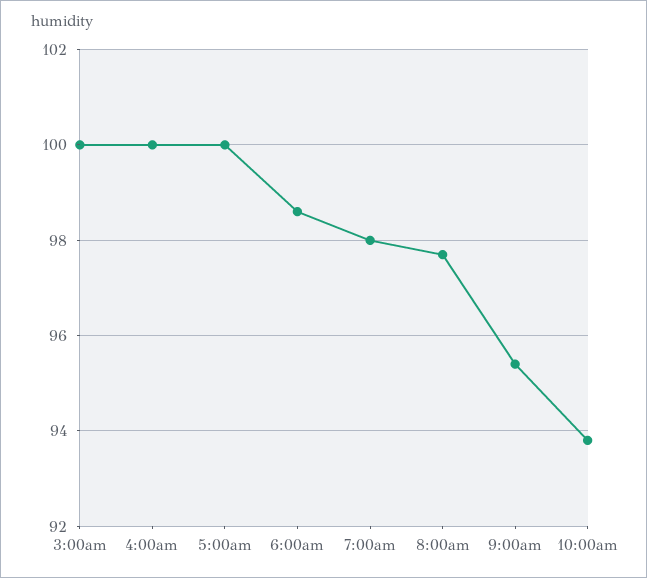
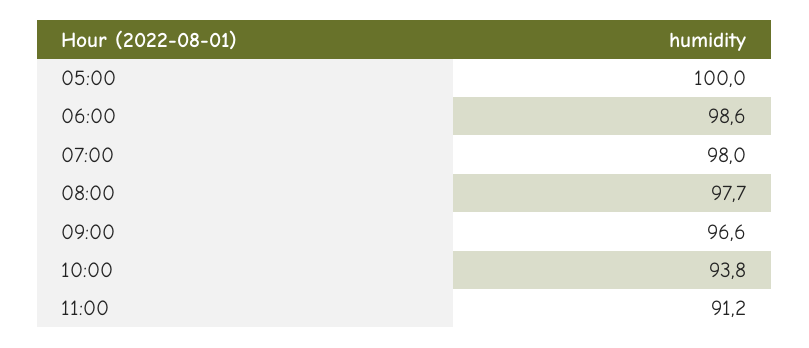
3:00am: 100 -> none
4:00am: 100 -> none
9:00am: 95.5 -> 96.6
11:00: none -> 91.2

